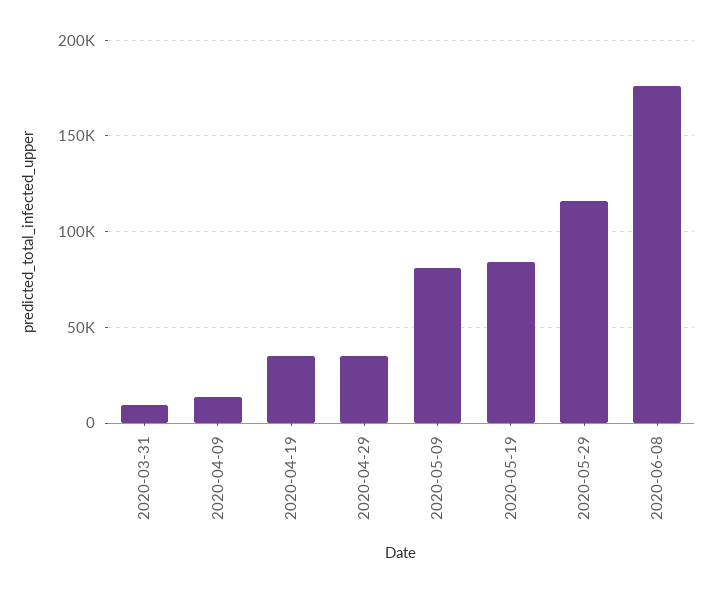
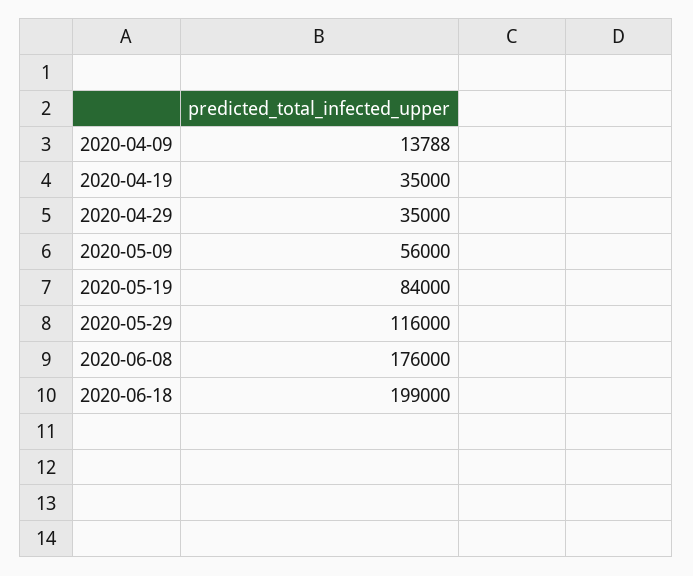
2020-03-31: 10000 -> none
2020-05-09: 80000 -> 56000
2020-06-18: none -> 199000

